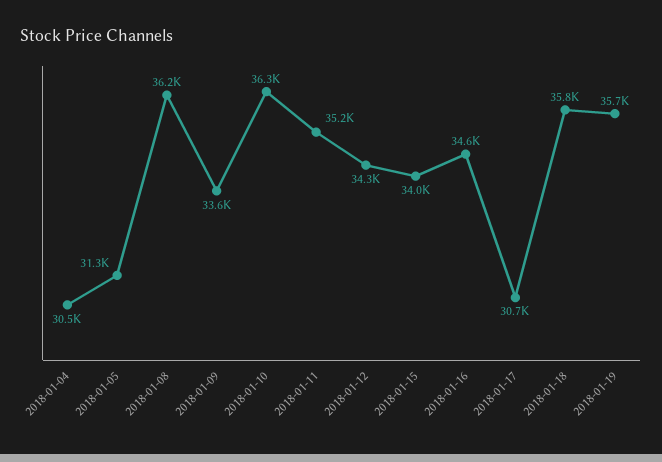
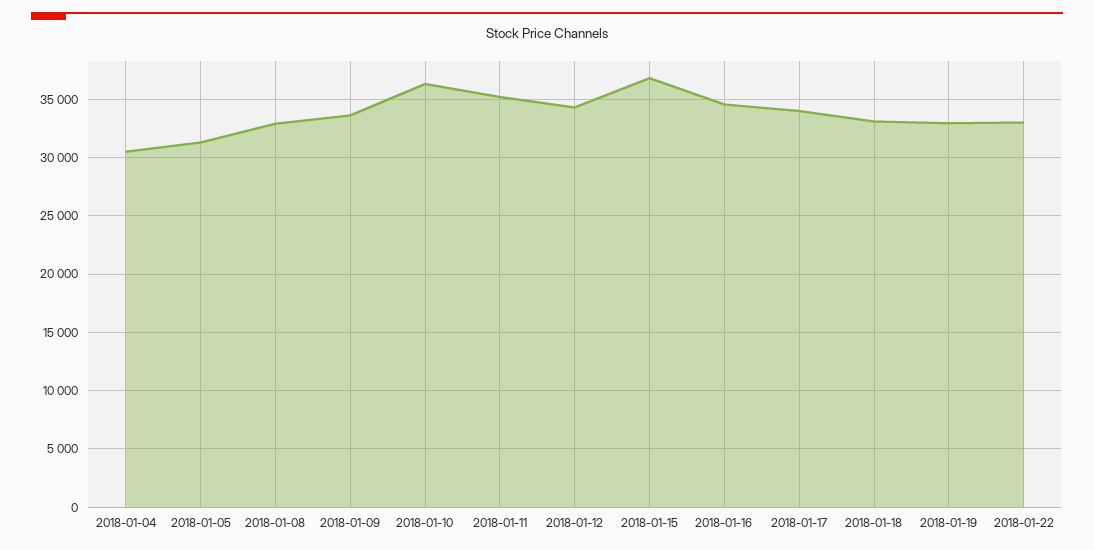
2018-01-08: 36200 -> 33000
2018-01-15: 34000 -> 37000
2018-01-17: 30700 -> 34000
2018-01-18: 35800 -> 33000
2018-01-19: 35700 -> 33000
2018-01-22: none -> 33000

